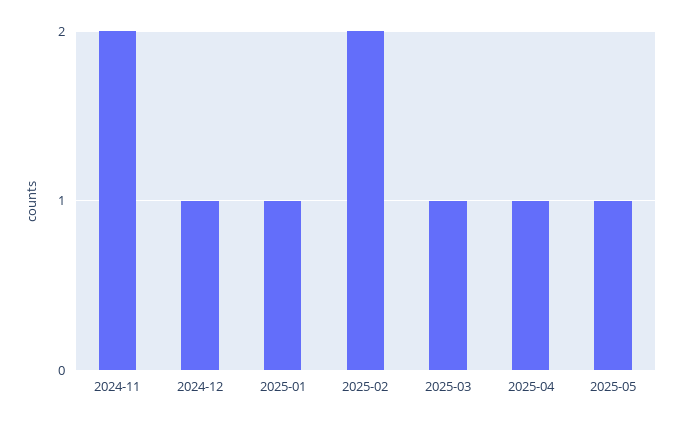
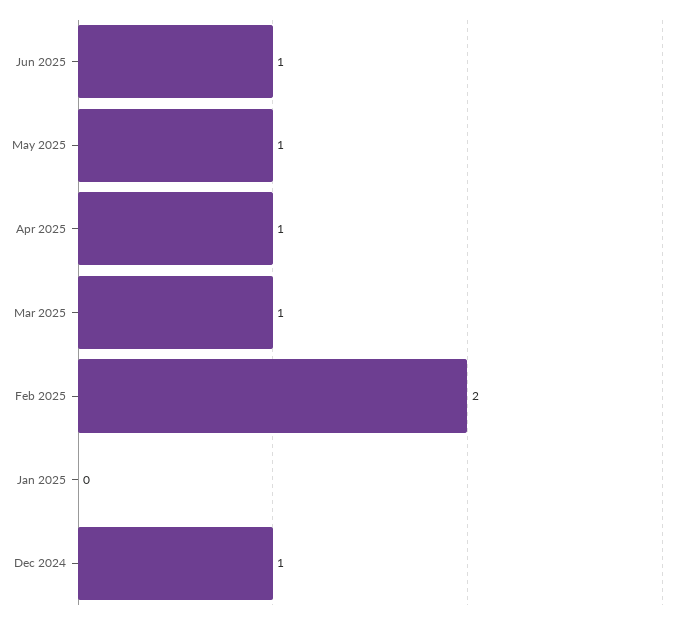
2024-11: 2 -> none
2025-01: 1 -> 0
Jun 2025: none -> 1

